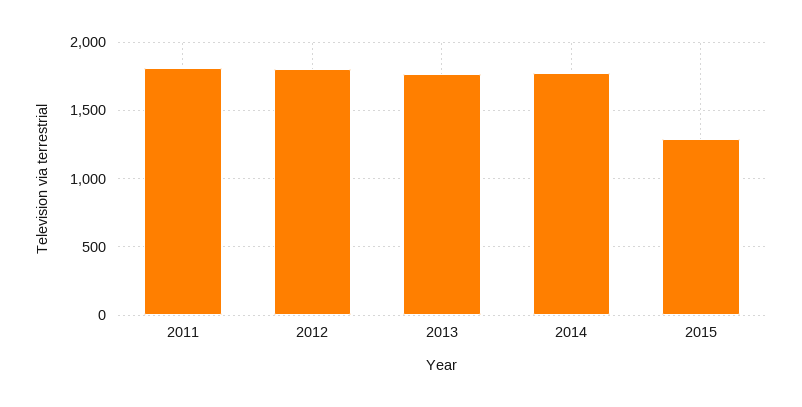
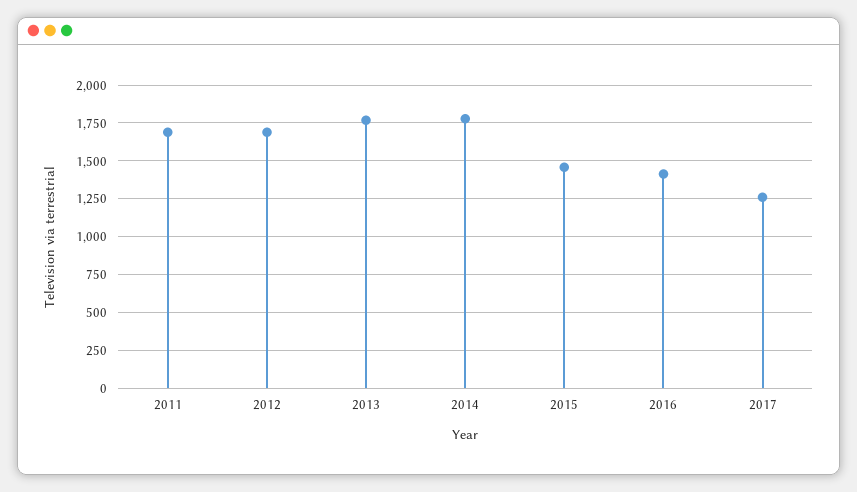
2011: 1800 -> 1700
2012: 1800 -> 1700
2015: 1300 -> 1450
2016: none -> 1400
2017: none -> 1250

